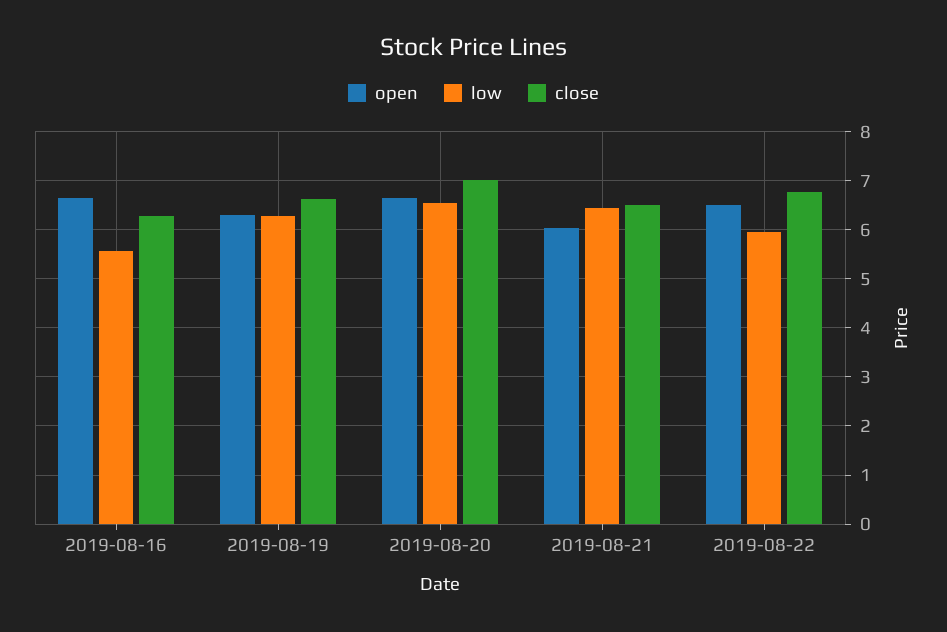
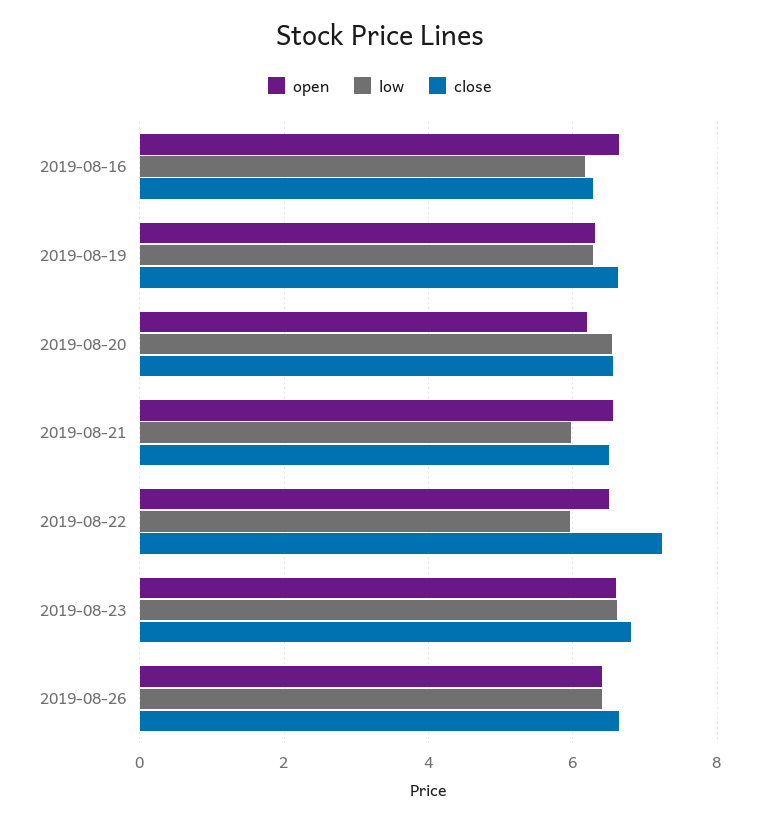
low, 2019-08-16: 5.6 -> 6.2
open, 2019-08-20: 6.6 -> 6.2
close, 2019-08-20: 7 -> 6.6
open, 2019-08-21: 6 -> 6.6
low, 2019-08-21: 6.4 -> 6
close, 2019-08-22: 6.8 -> 7.2
open, 2019-08-23: none -> 6.6
low, 2019-08-23: none -> 6.6
close, 2019-08-23: none -> 6.8
open, 2019-08-26: none -> 6.4
low, 2019-08-26: none -> 6.4
close, 2019-08-26: none -> 6.6

